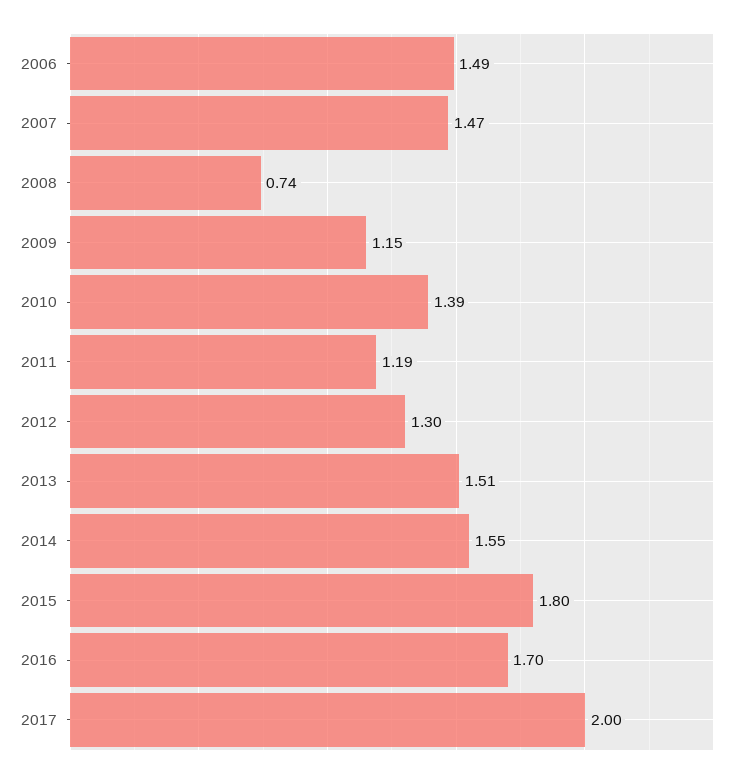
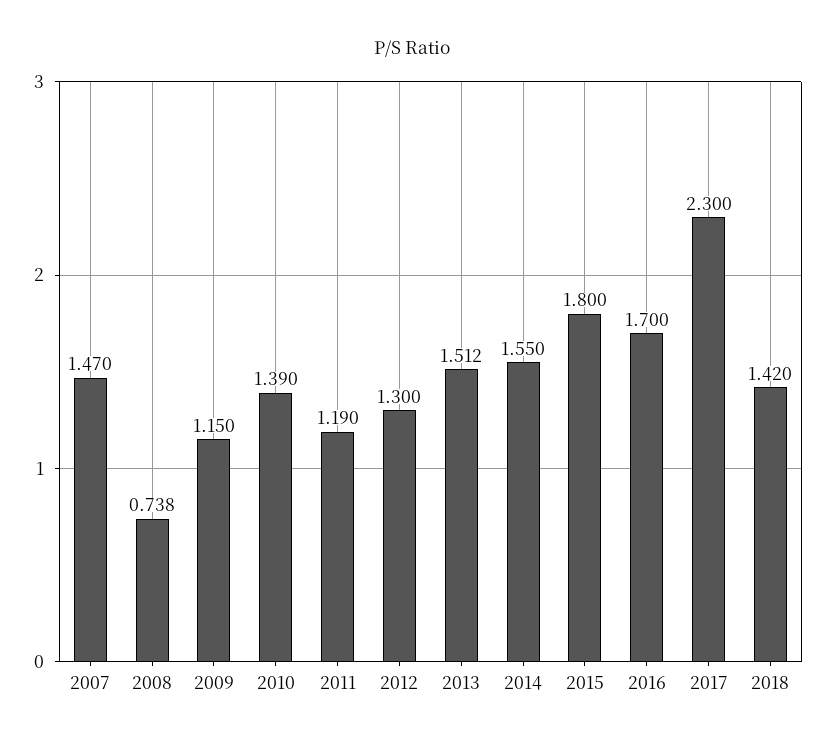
2006: 1.49 -> none
2017: 2 -> 2.3
2018: none -> 1.42

